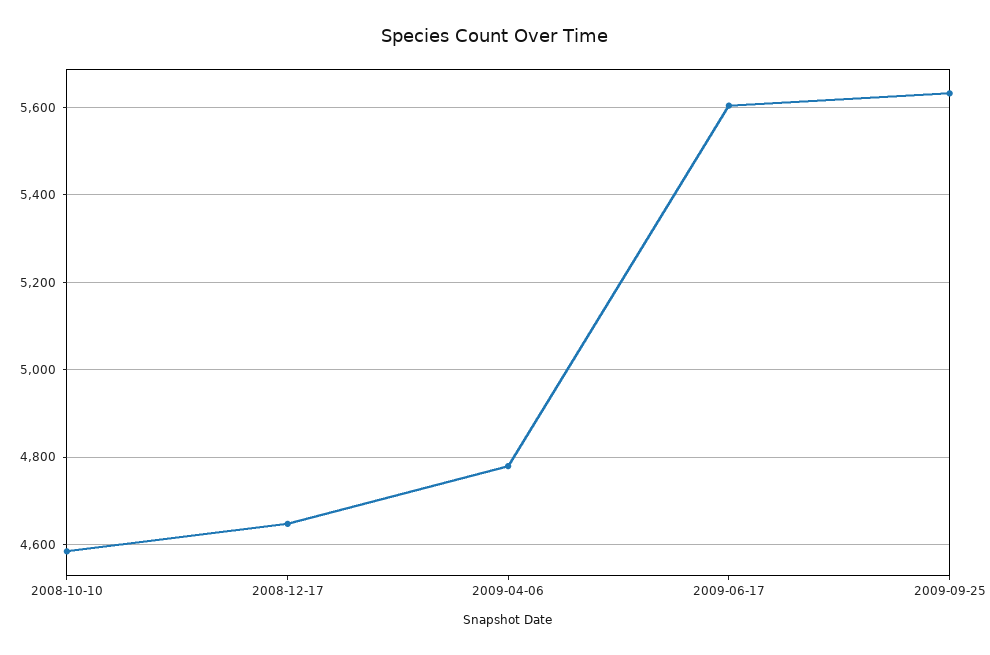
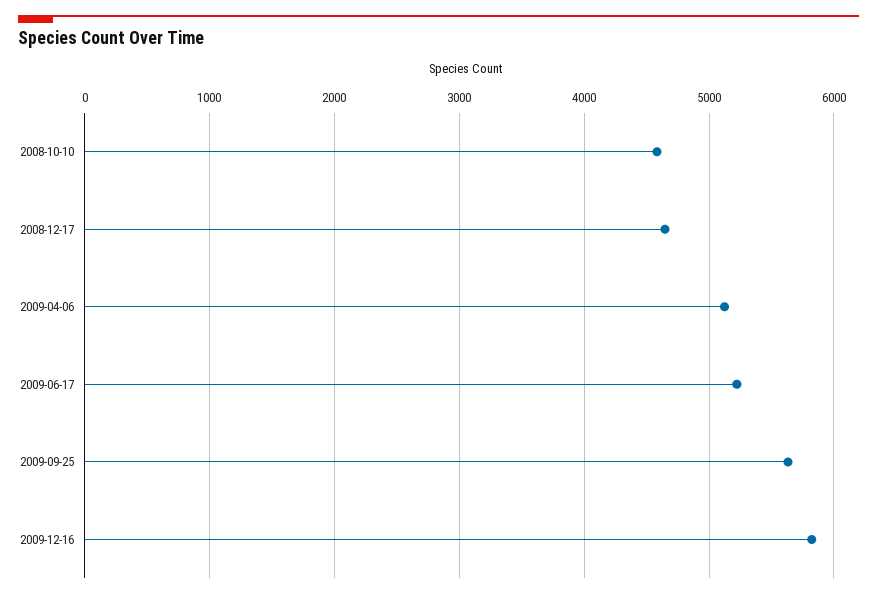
2009-04-06: 4780 -> 5100
2009-06-17: 5600 -> 5200
2009-12-16: none -> 5800

